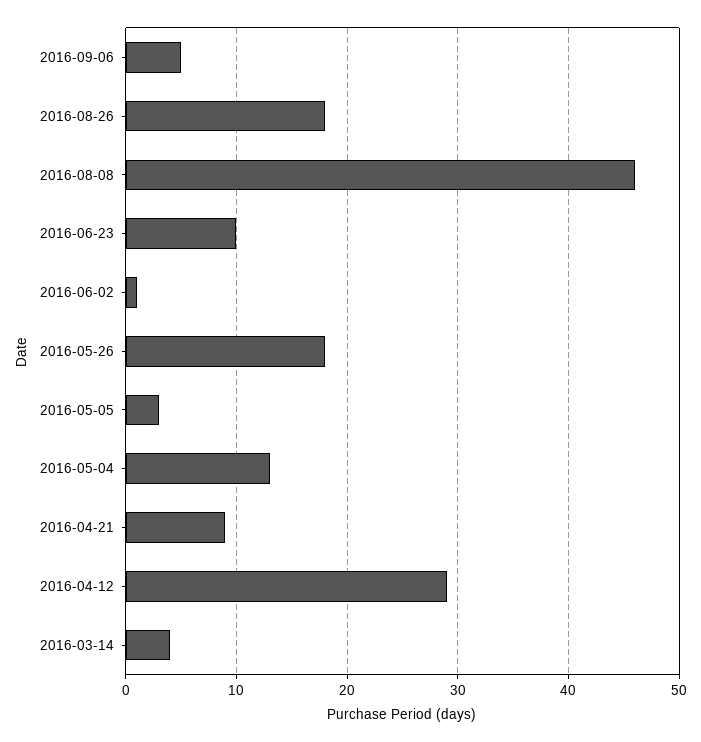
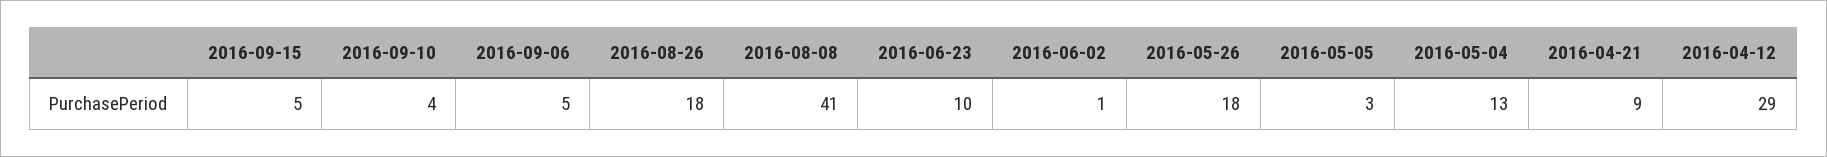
2016-08-08: 46 -> 41
2016-03-14: 4 -> none
2016-09-15: none -> 5
2016-09-10: none -> 4

